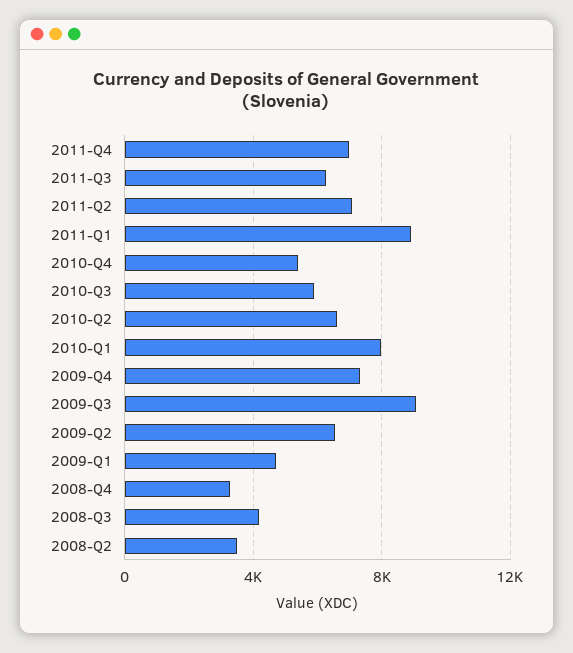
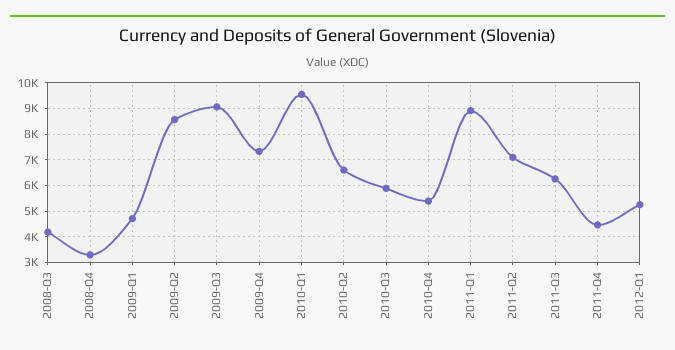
2011-Q4: 7000 -> 4500
2010-Q1: 8000 -> 9500
2009-Q2: 6500 -> 8500
2008-Q2: 3500 -> none
2012-Q1: none -> 5250

